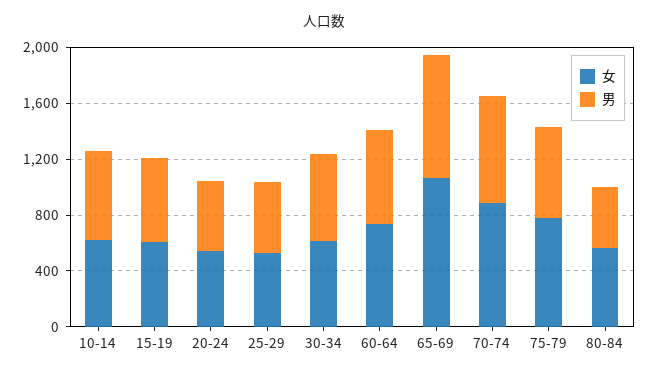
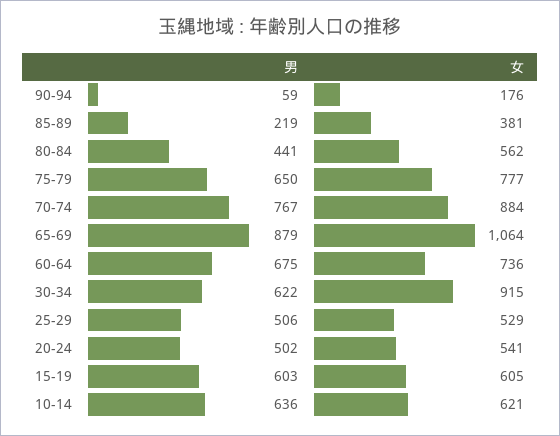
女, 30-34: 600 -> 915
男, 90-94: none -> 59
女, 90-94: none -> 176
男, 85-89: none -> 219
女, 85-89: none -> 381

